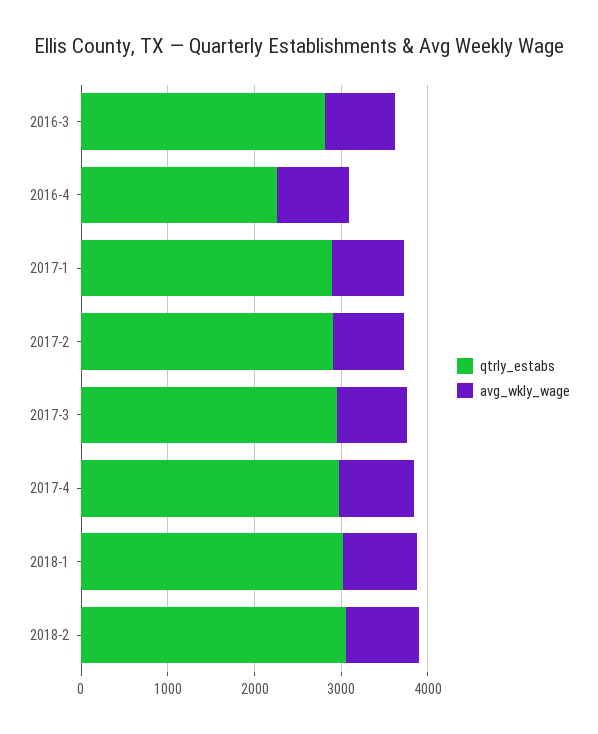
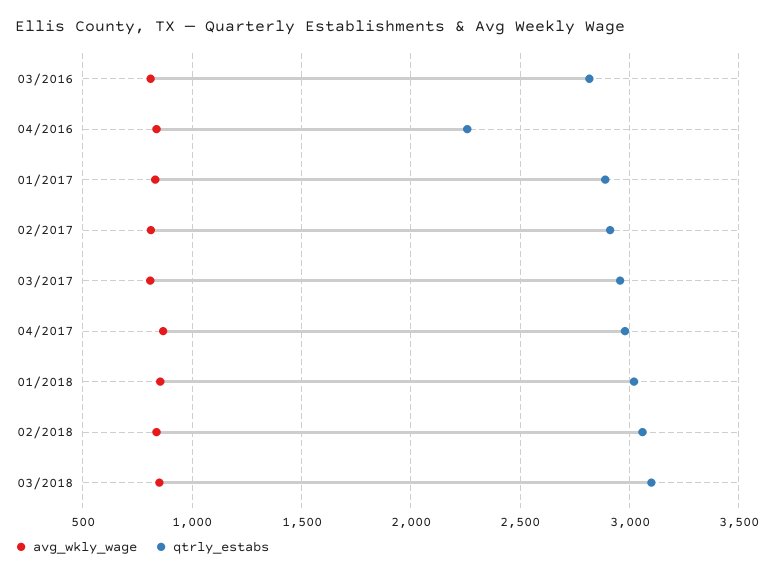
avg_wkly_wage, 03/2018: none -> 850
qtrly_estabs, 03/2018: none -> 3100

